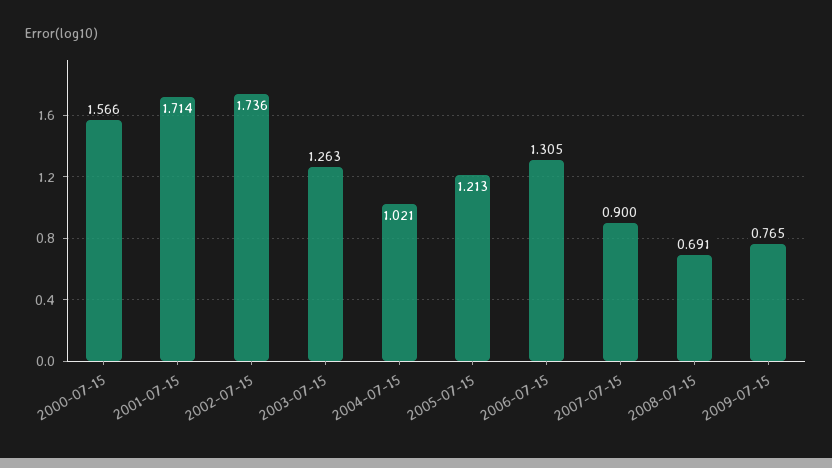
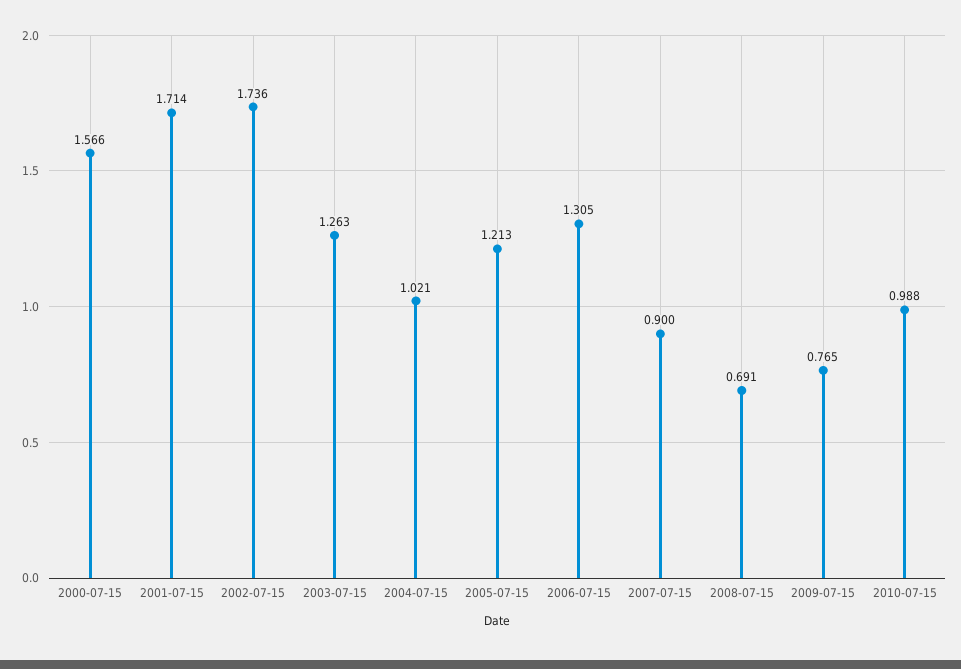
2010-07-15: none -> 0.988

